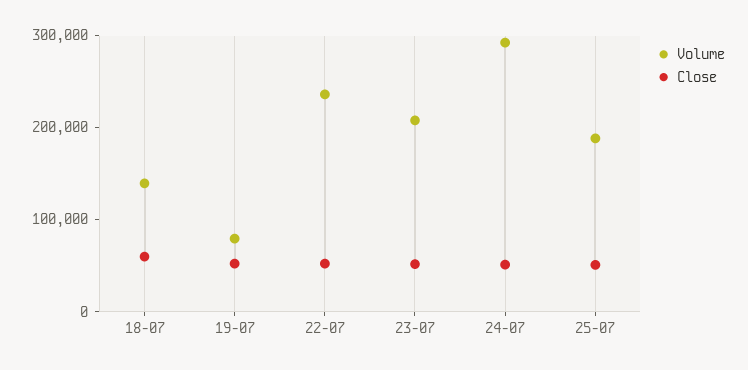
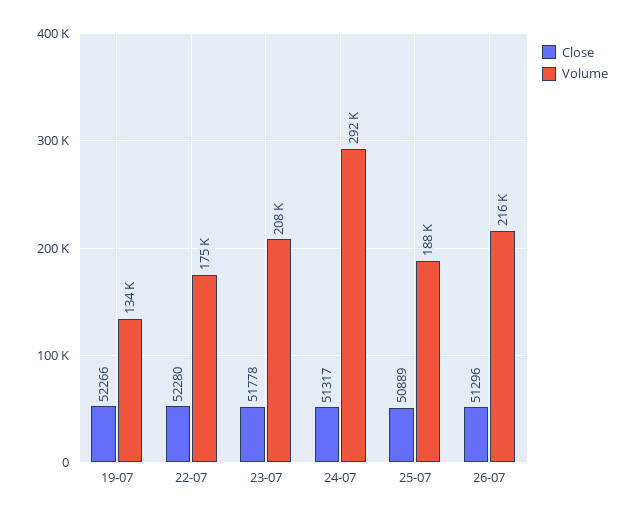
Volume, 18-07: 140000 -> none
Close, 18-07: 60000 -> none
Volume, 19-07: 80000 -> 134000
Volume, 22-07: 240000 -> 175000
Close, 26-07: none -> 51296
Volume, 26-07: none -> 216000

